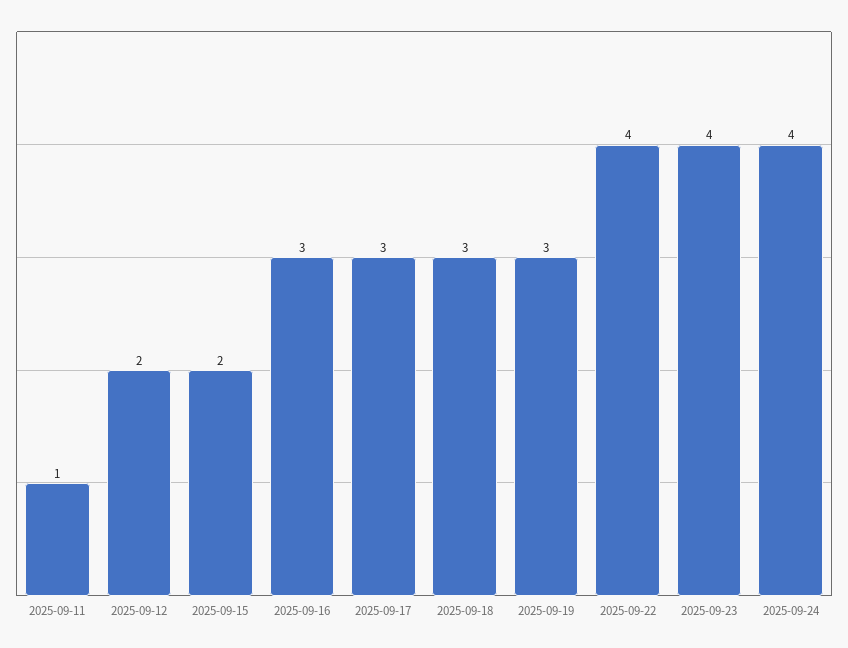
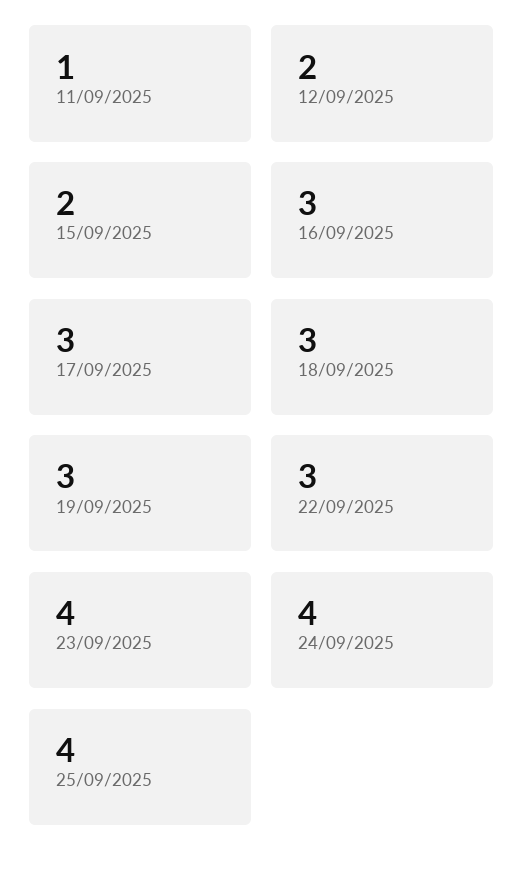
2025-09-22: 4 -> 3
25/09/2025: none -> 4

